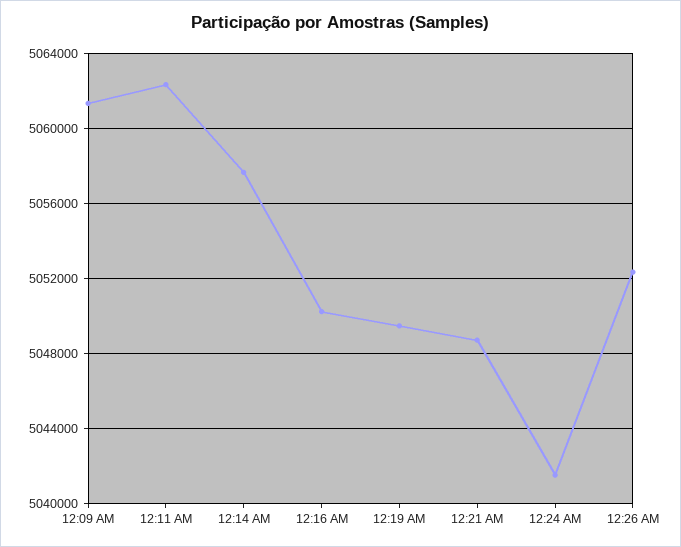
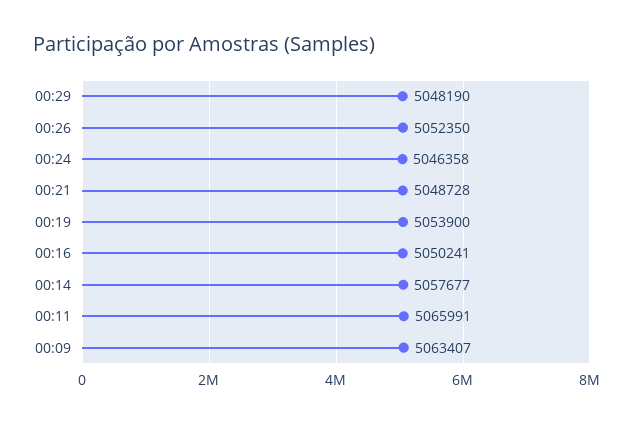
12:09 AM: 5061500 -> 5063407
12:11 AM: 5062500 -> 5065991
12:19 AM: 5049500 -> 5053900
12:24 AM: 5041500 -> 5046358
00:29: none -> 5048190

